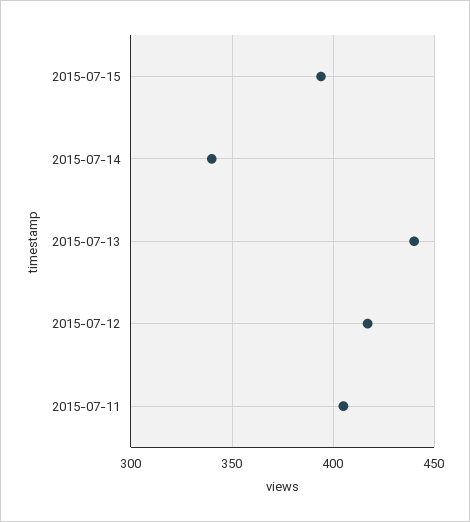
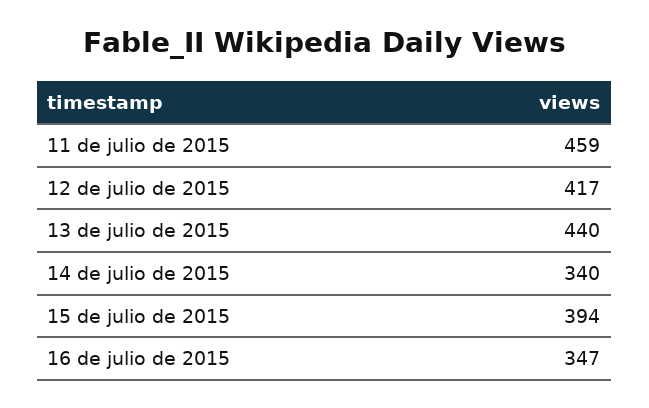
2015-07-11: 405 -> 459
16 de julio de 2015: none -> 347

